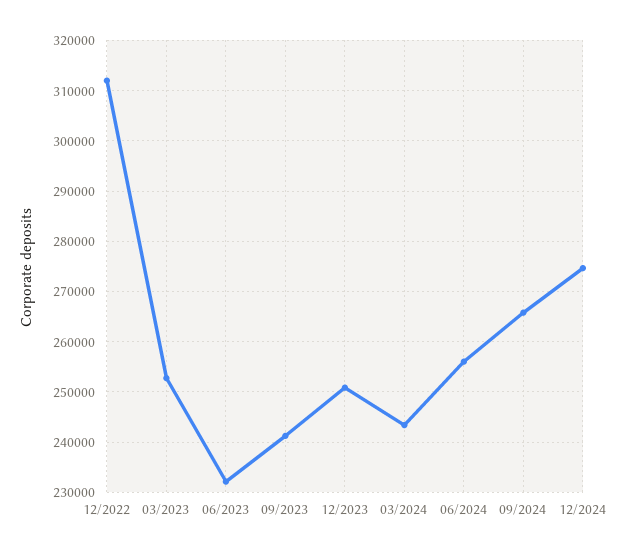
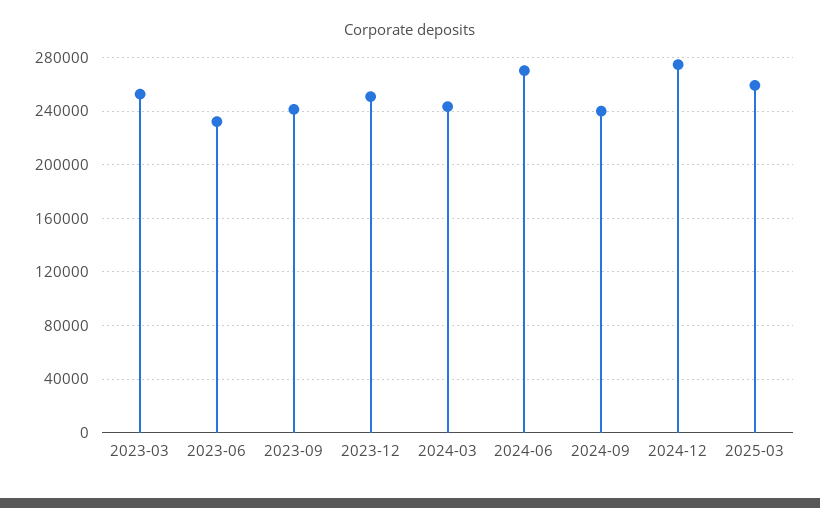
12/2022: 312000 -> none
06/2024: 256000 -> 270000
09/2024: 266000 -> 240000
2025-03: none -> 260000

